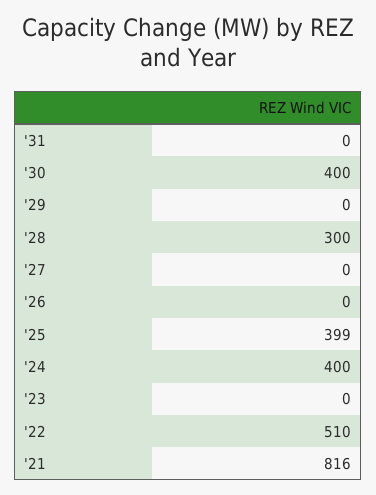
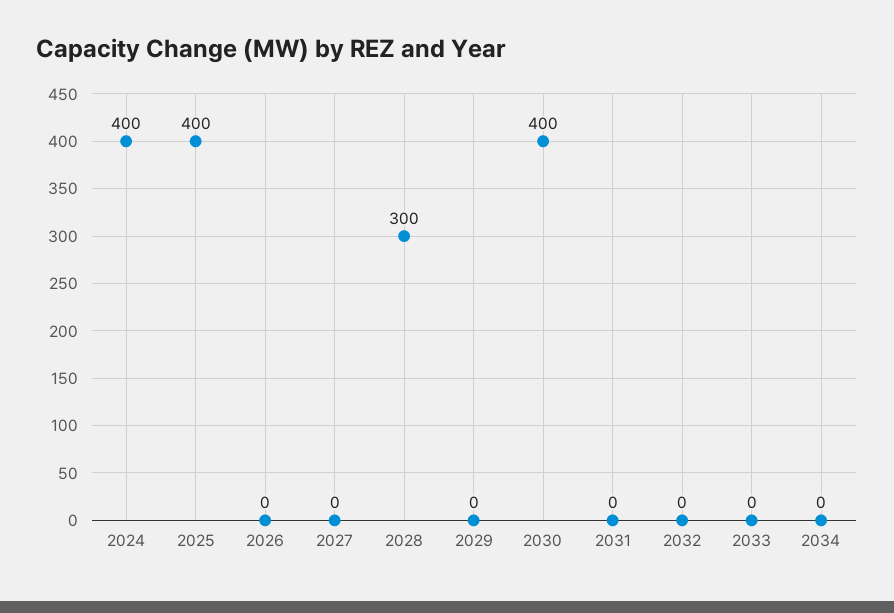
'25: 399 -> 400
'23: 0 -> none
'22: 510 -> none
'21: 816 -> none
2032: none -> 0
2033: none -> 0
2034: none -> 0

